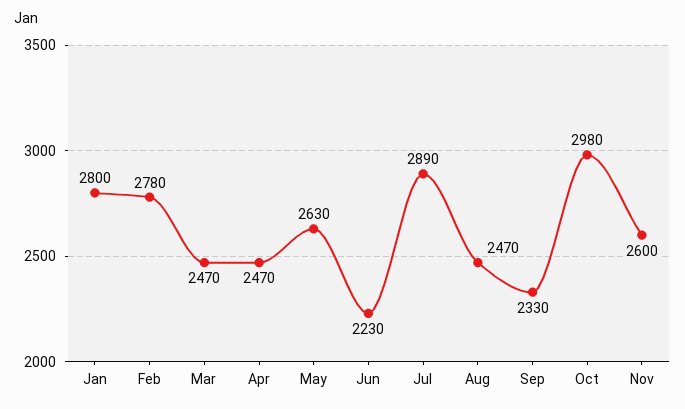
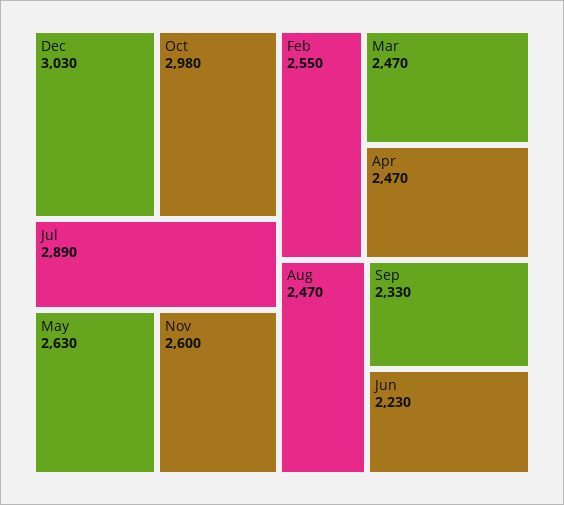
Jan: 2800 -> none
Feb: 2780 -> 2550
Dec: none -> 3030

